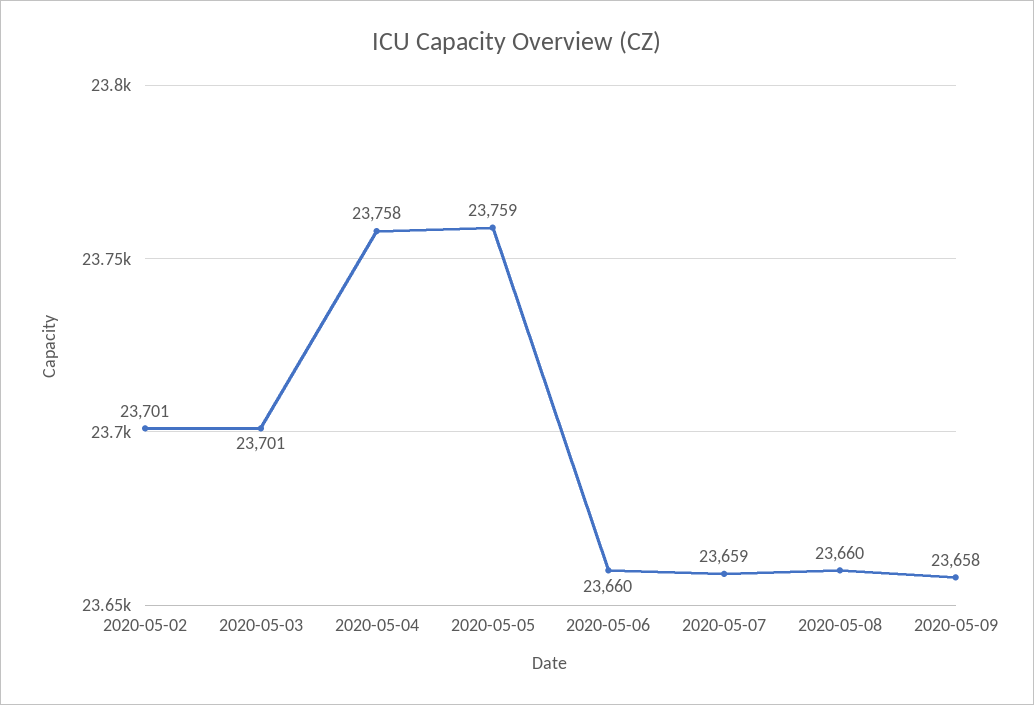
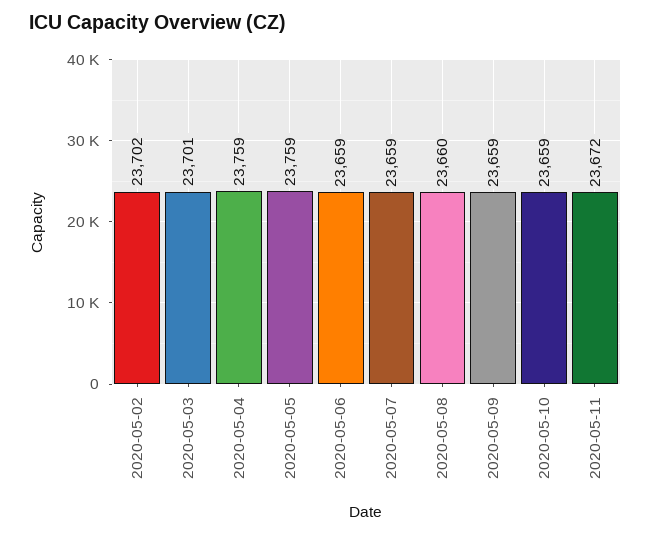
2020-05-02: 23701 -> 23702
2020-05-04: 23758 -> 23759
2020-05-06: 23660 -> 23659
2020-05-09: 23658 -> 23659
2020-05-10: none -> 23659
2020-05-11: none -> 23672

